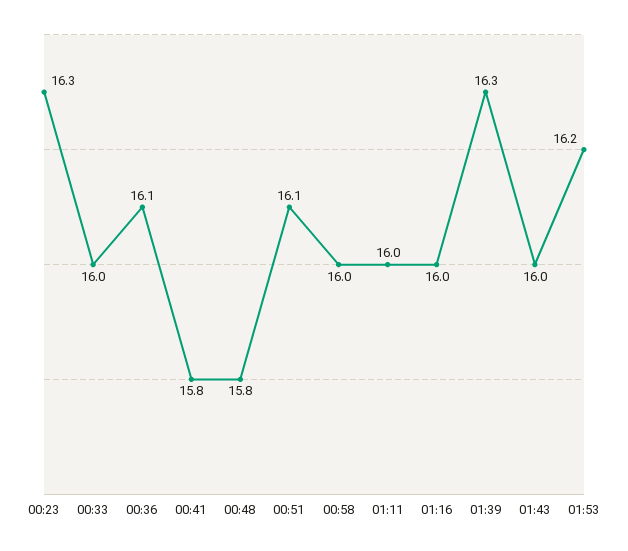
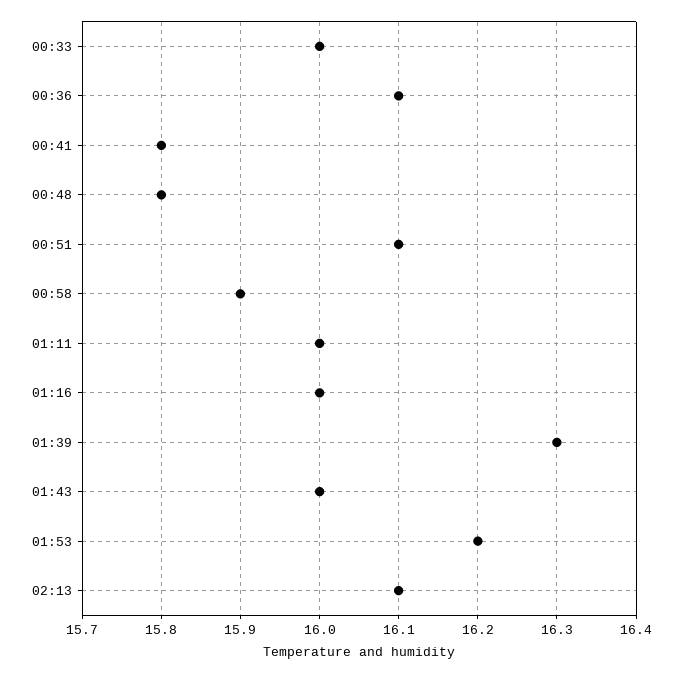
00:23: 16.3 -> none
00:58: 16 -> 15.9
02:13: none -> 16.1

